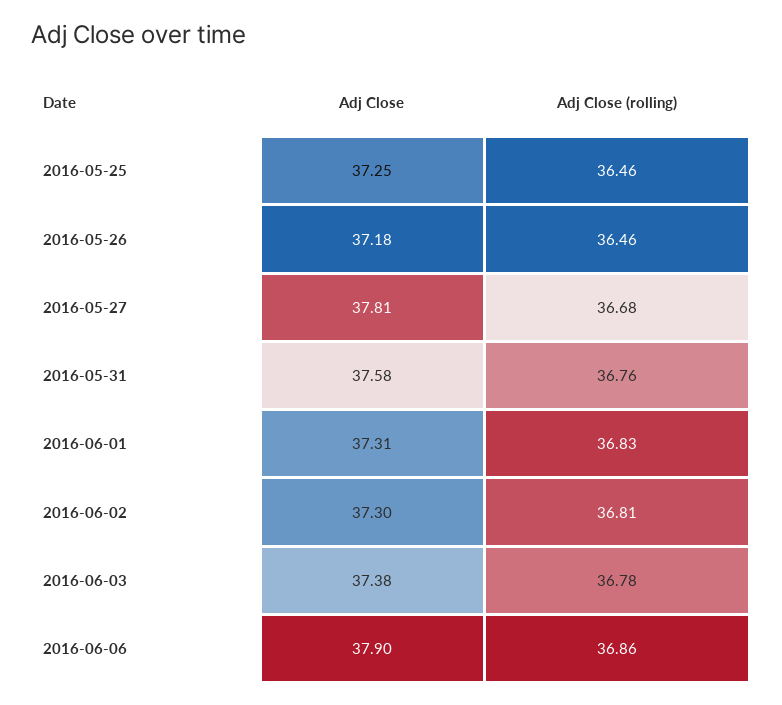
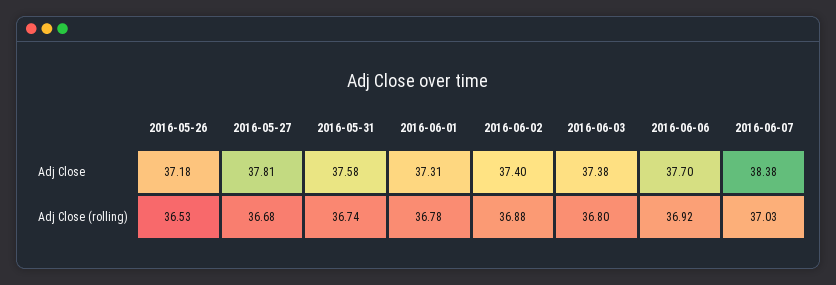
Adj Close, 2016-05-25: 37.25 -> none
Adj Close (rolling), 2016-05-25: 36.46 -> none
Adj Close (rolling), 2016-05-26: 36.46 -> 36.53
Adj Close (rolling), 2016-05-31: 36.76 -> 36.74
Adj Close (rolling), 2016-06-01: 36.83 -> 36.78
Adj Close, 2016-06-02: 37.3 -> 37.4
Adj Close (rolling), 2016-06-02: 36.81 -> 36.88
Adj Close (rolling), 2016-06-03: 36.78 -> 36.8
Adj Close, 2016-06-06: 37.9 -> 37.7
Adj Close (rolling), 2016-06-06: 36.86 -> 36.92
Adj Close, 2016-06-07: none -> 38.38
Adj Close (rolling), 2016-06-07: none -> 37.03

